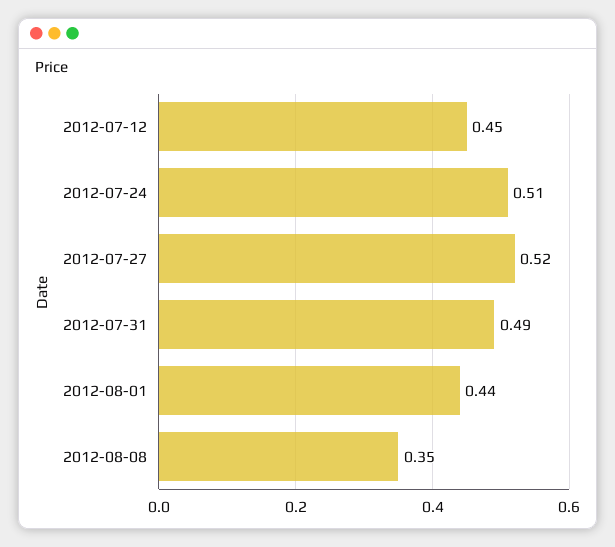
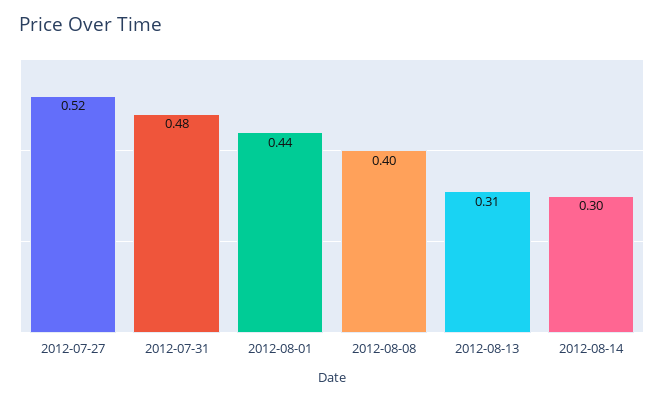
2012-07-12: 0.45 -> none
2012-07-24: 0.51 -> none
2012-07-31: 0.49 -> 0.48
2012-08-08: 0.35 -> 0.4
2012-08-13: none -> 0.31
2012-08-14: none -> 0.3

